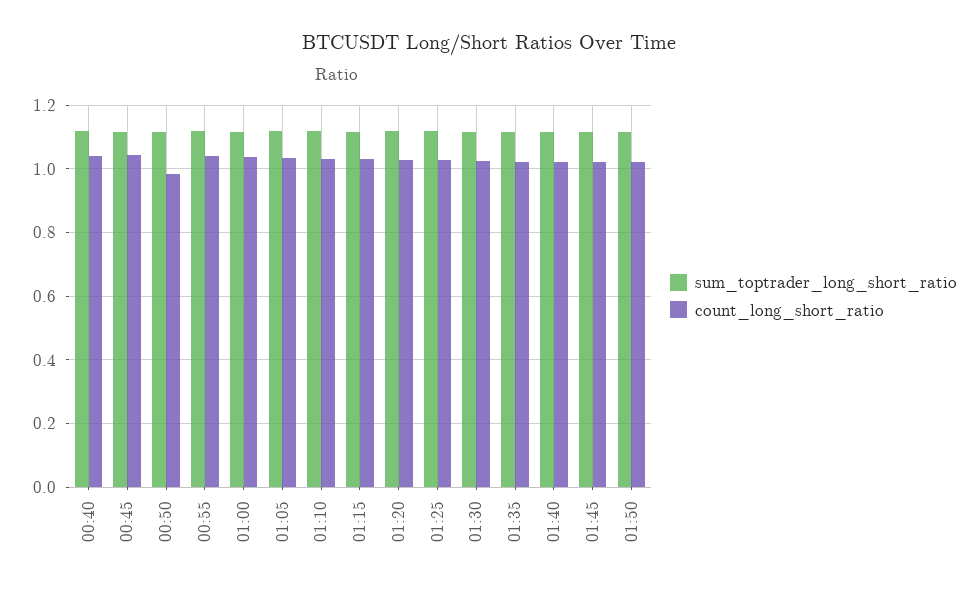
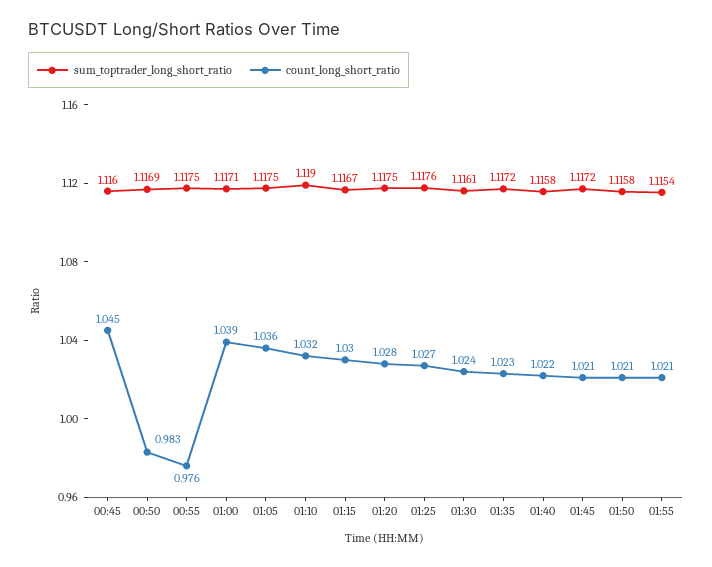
sum_toptrader_long_short_ratio, 00:40: 1.12 -> none
count_long_short_ratio, 00:40: 1.04 -> none
count_long_short_ratio, 00:55: 1.04 -> 0.976
sum_toptrader_long_short_ratio, 01:55: none -> 1.1154
count_long_short_ratio, 01:55: none -> 1.021

